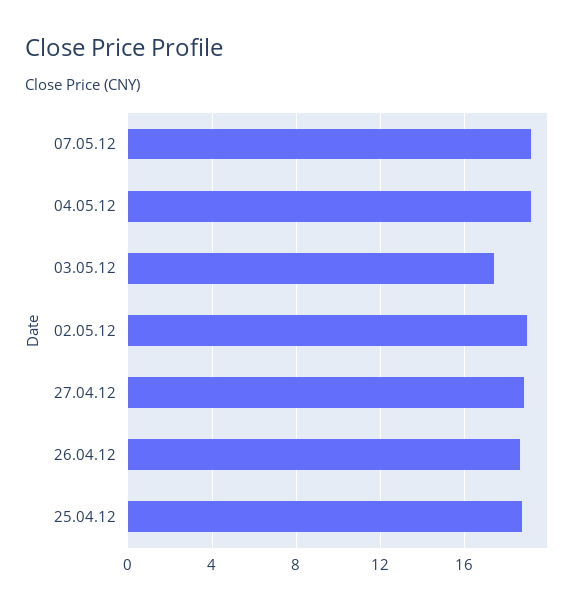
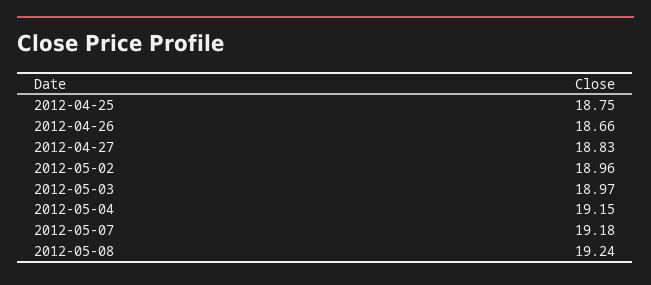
03.05.12: 17.5 -> 18.97
2012-05-08: none -> 19.24

